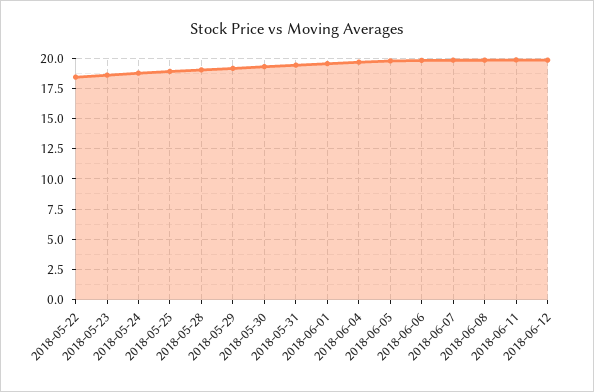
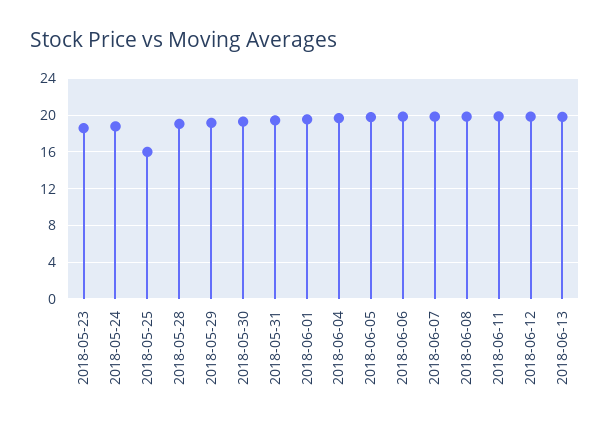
2018-05-22: 18.5 -> none
2018-05-25: 19 -> 16
2018-06-13: none -> 20

